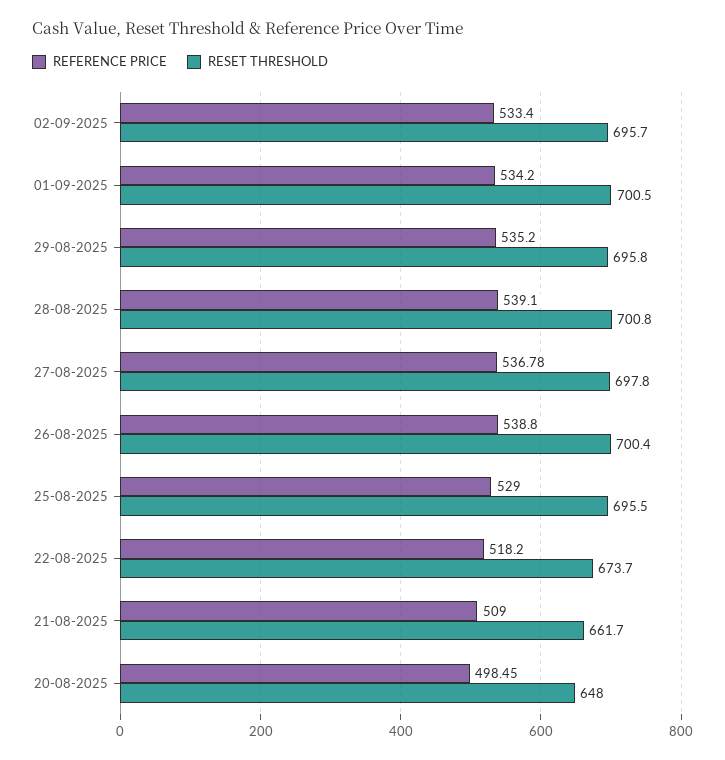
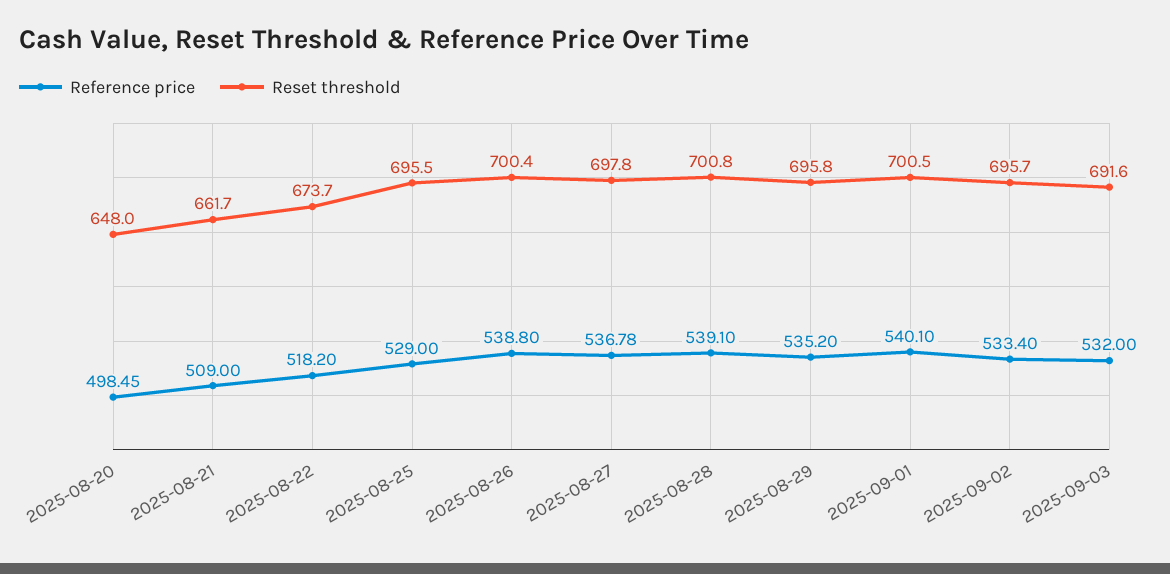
REFERENCE PRICE, 01-09-2025: 534.2 -> 540.1
REFERENCE PRICE, 2025-09-03: none -> 532
RESET THRESHOLD, 2025-09-03: none -> 691.6

